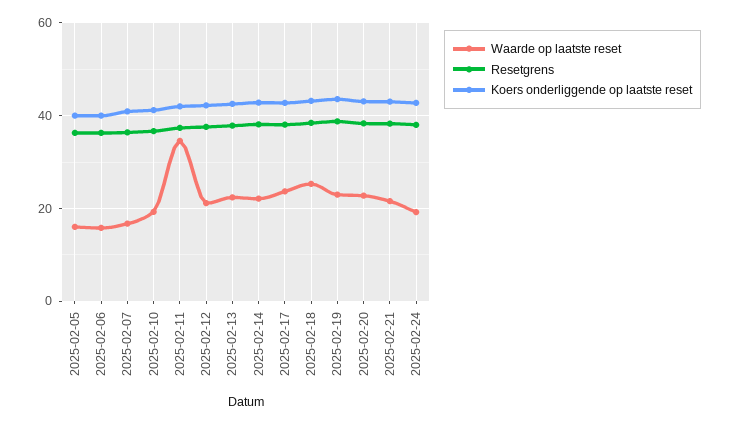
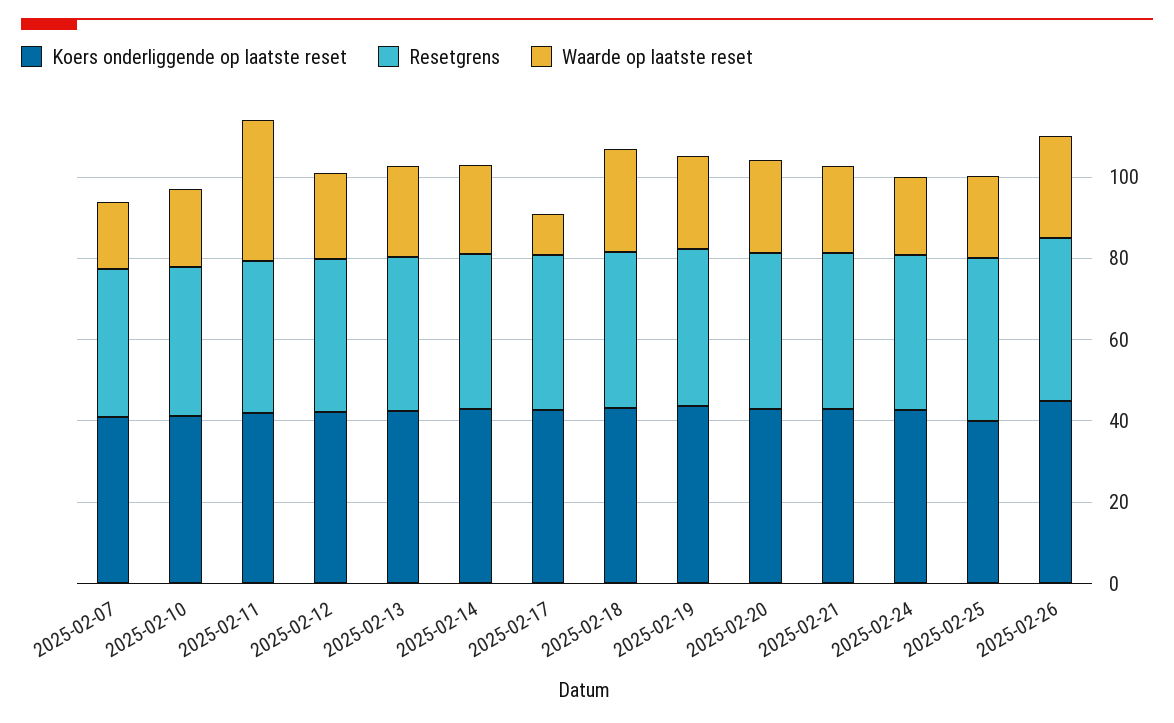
Waarde op laatste reset, 2025-02-05: 16 -> none
Resetgrens, 2025-02-05: 36 -> none
Koers onderliggende op laatste reset, 2025-02-05: 40 -> none
Waarde op laatste reset, 2025-02-06: 16 -> none
Resetgrens, 2025-02-06: 36 -> none
Koers onderliggende op laatste reset, 2025-02-06: 40 -> none
Waarde op laatste reset, 2025-02-17: 24 -> 10
Koers onderliggende op laatste reset, 2025-02-25: none -> 40
Resetgrens, 2025-02-25: none -> 40
Waarde op laatste reset, 2025-02-25: none -> 20
Koers onderliggende op laatste reset, 2025-02-26: none -> 45
Resetgrens, 2025-02-26: none -> 40
Waarde op laatste reset, 2025-02-26: none -> 25

